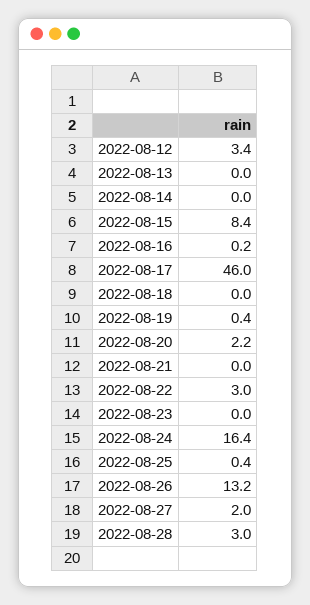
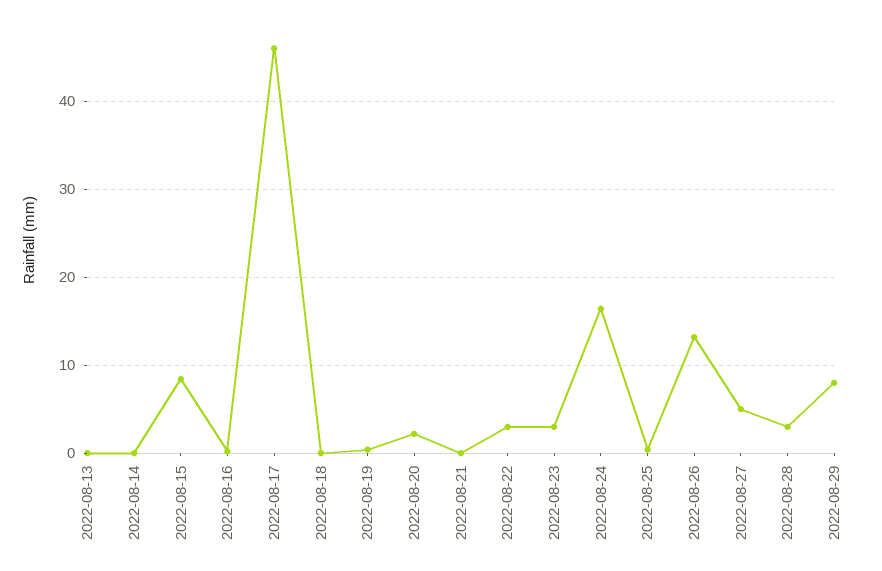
2022-08-12: 3.4 -> none
2022-08-23: 0 -> 3
2022-08-27: 2 -> 5
2022-08-29: none -> 8

